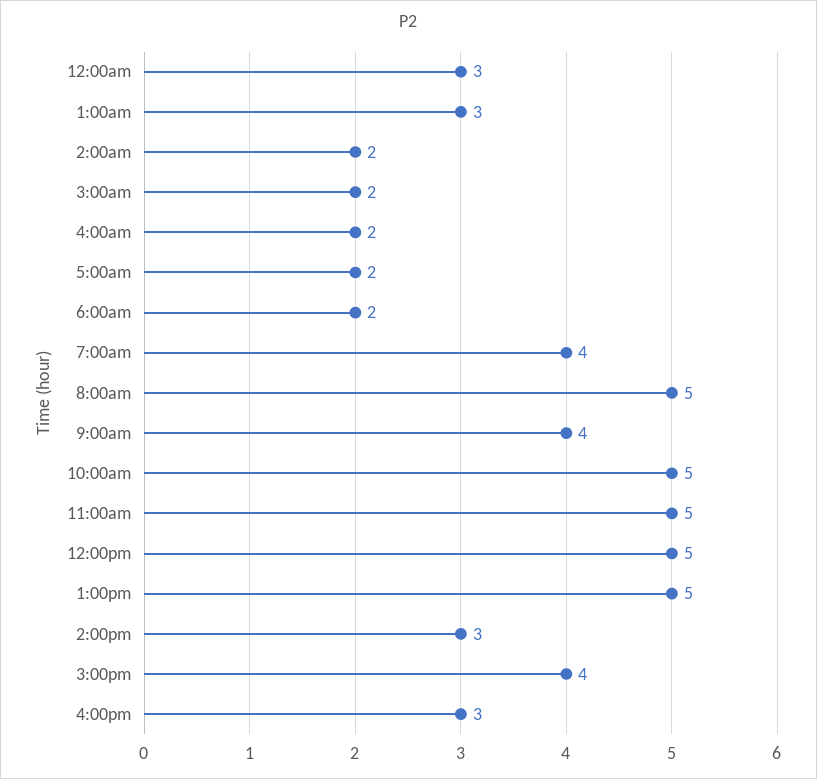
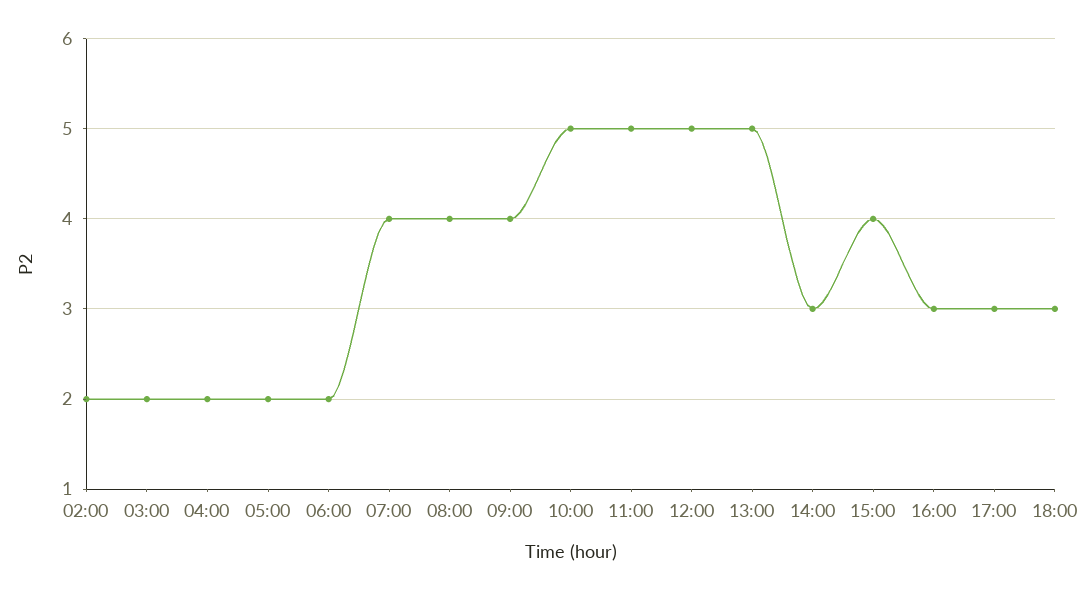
12:00am: 3 -> none
1:00am: 3 -> none
8:00am: 5 -> 4
17:00: none -> 3
18:00: none -> 3

